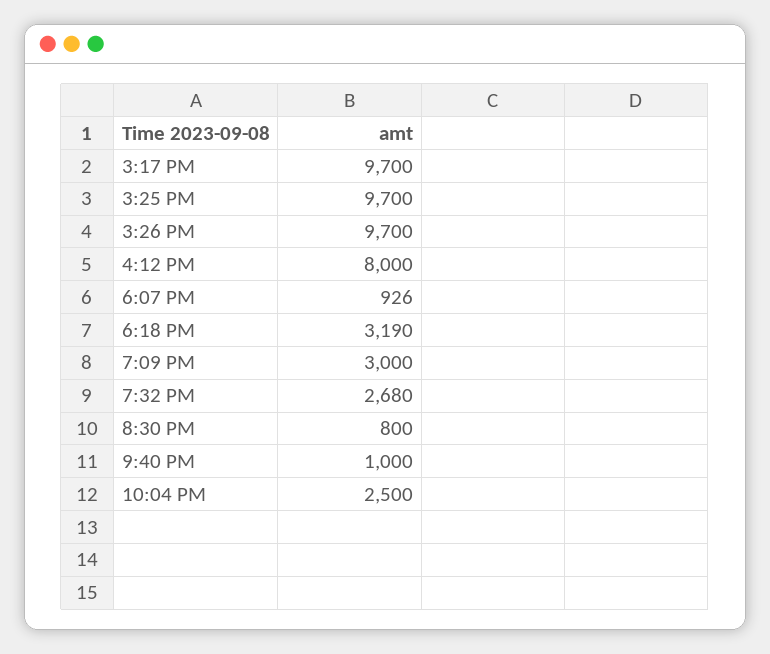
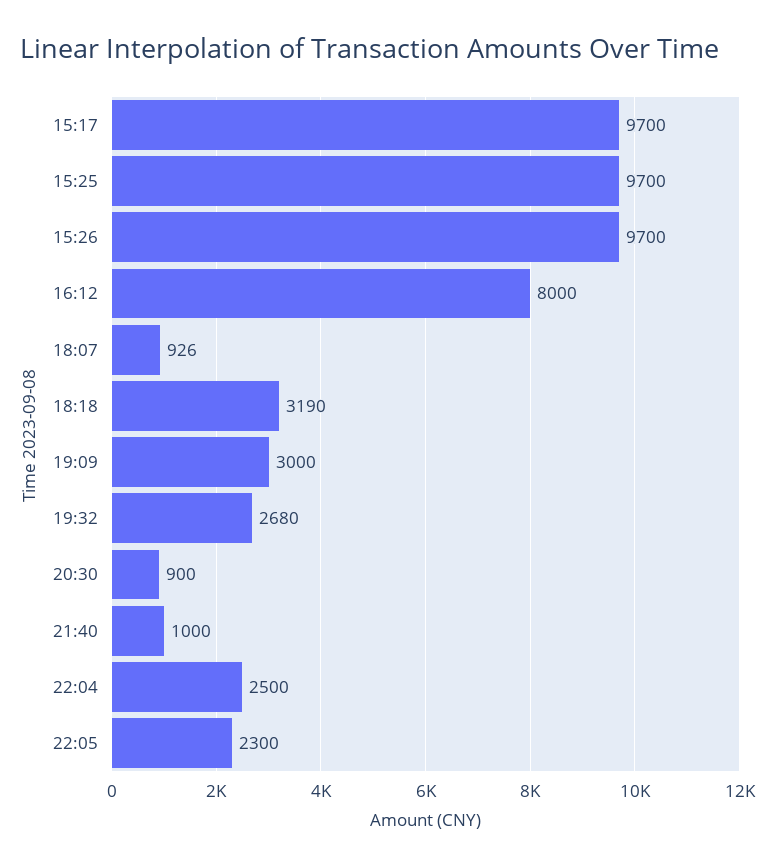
8:30 PM: 800 -> 900
22:05: none -> 2300

